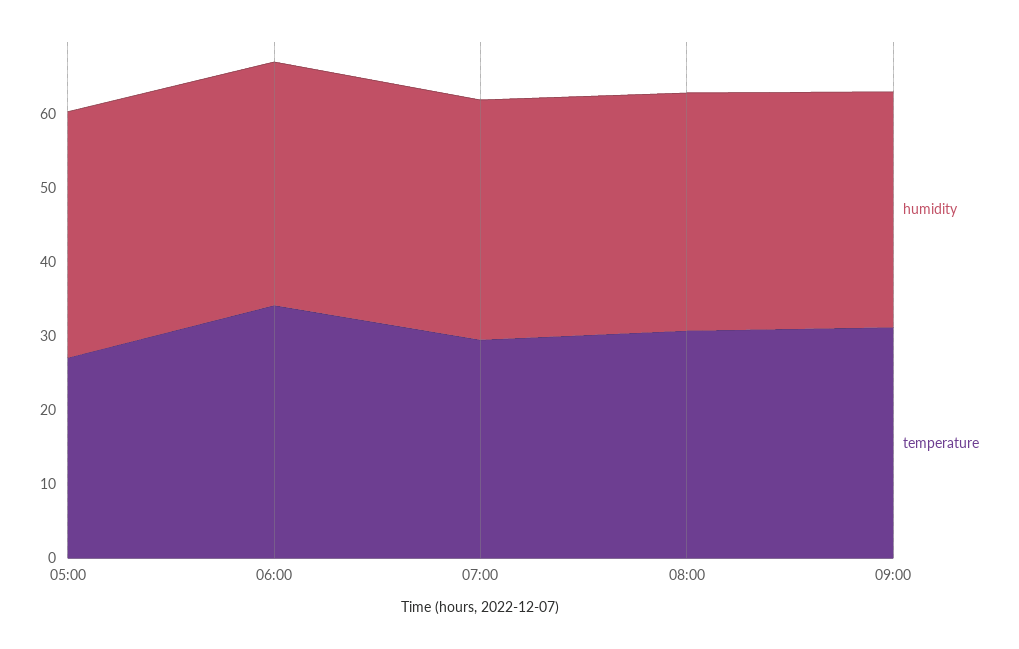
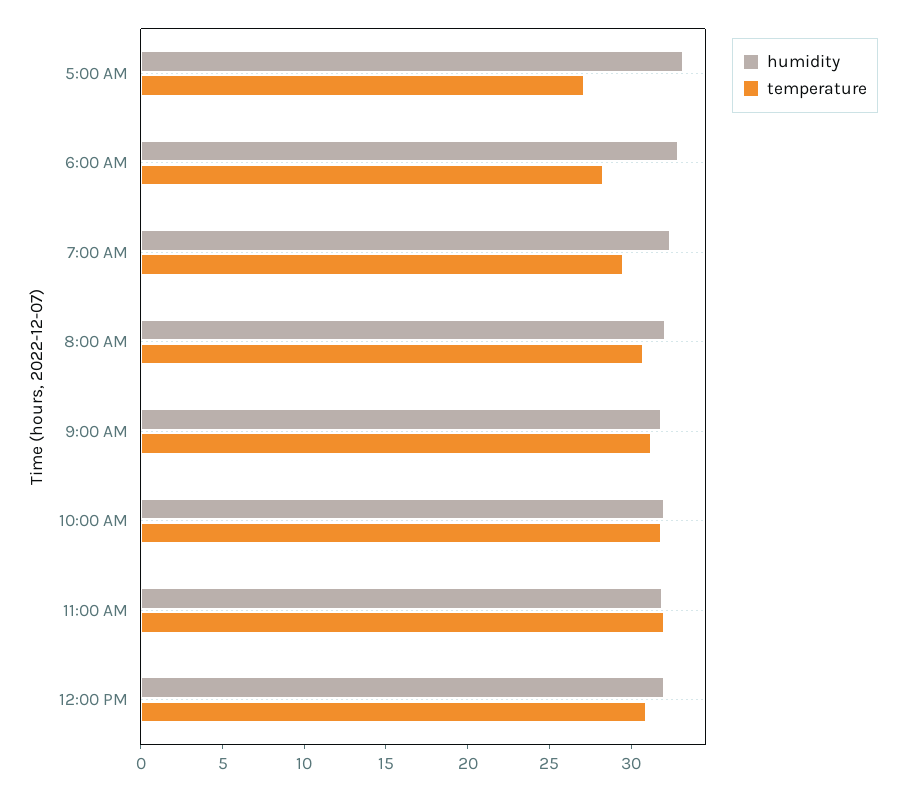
temperature, 06:00: 34 -> 28
humidity, 10:00 AM: none -> 32
temperature, 10:00 AM: none -> 32
humidity, 11:00 AM: none -> 32
temperature, 11:00 AM: none -> 32
humidity, 12:00 PM: none -> 32
temperature, 12:00 PM: none -> 31

